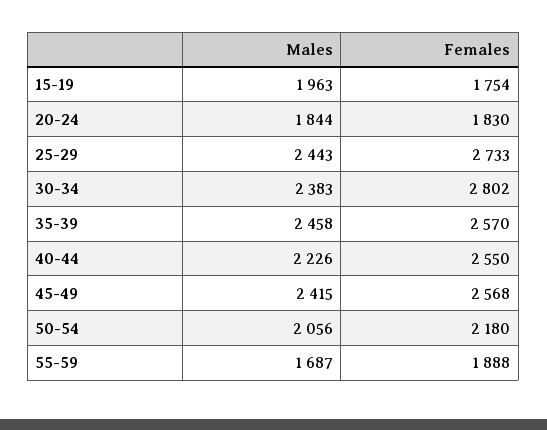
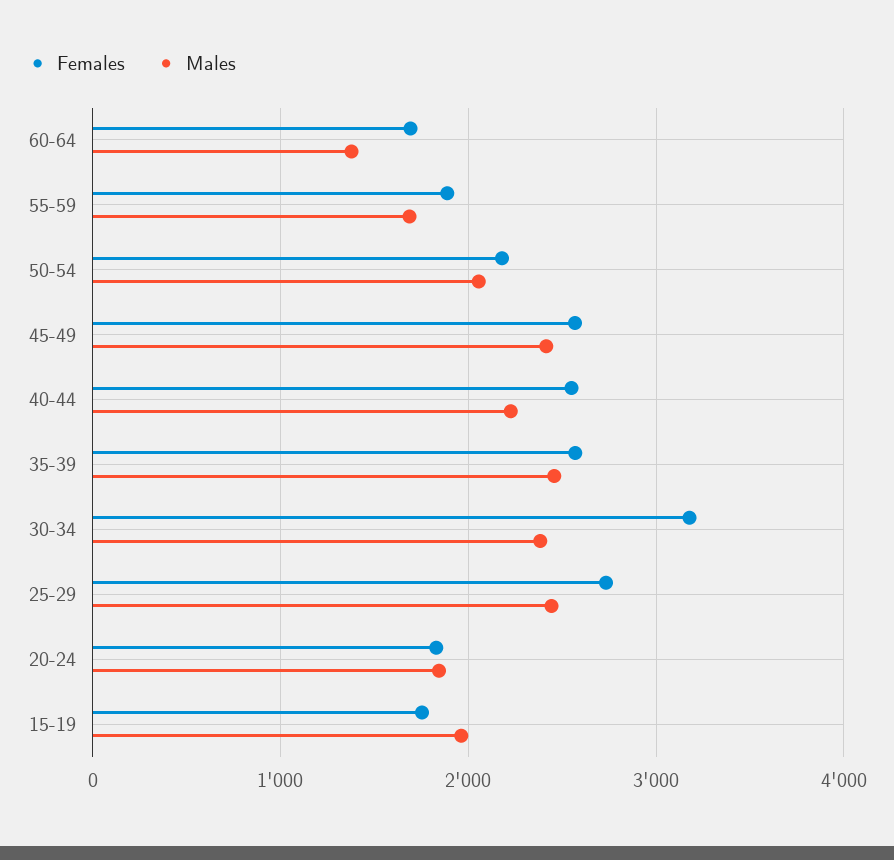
Females, 30-34: 2802 -> 3200
Females, 60-64: none -> 1700
Males, 60-64: none -> 1400

